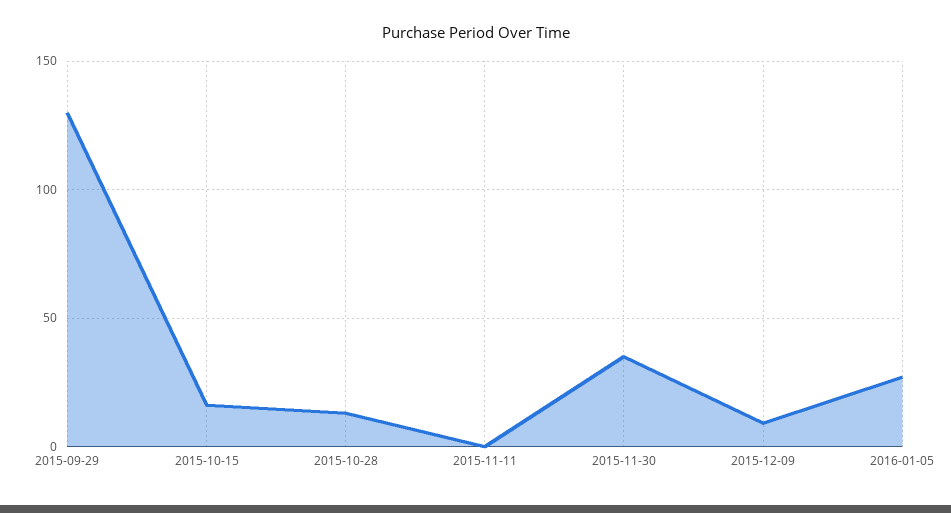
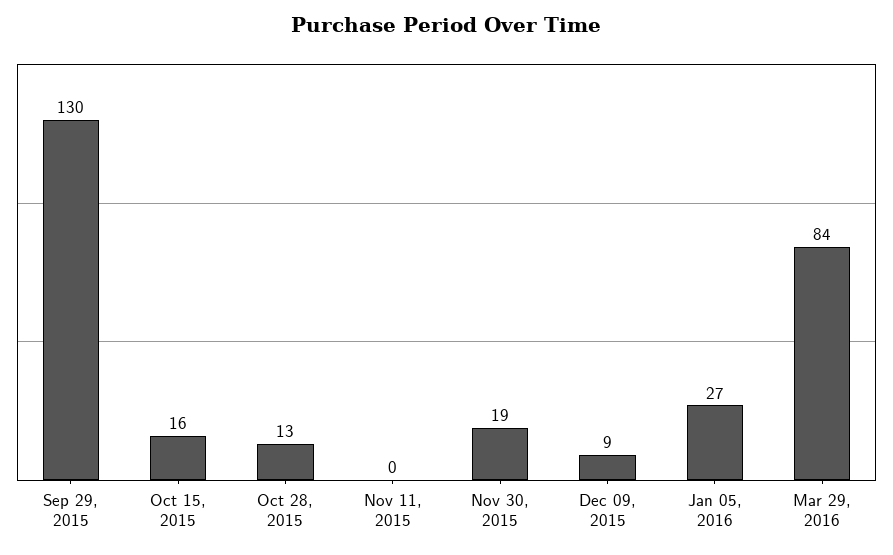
2015-11-30: 35 -> 19
Mar 29, 2016: none -> 84

